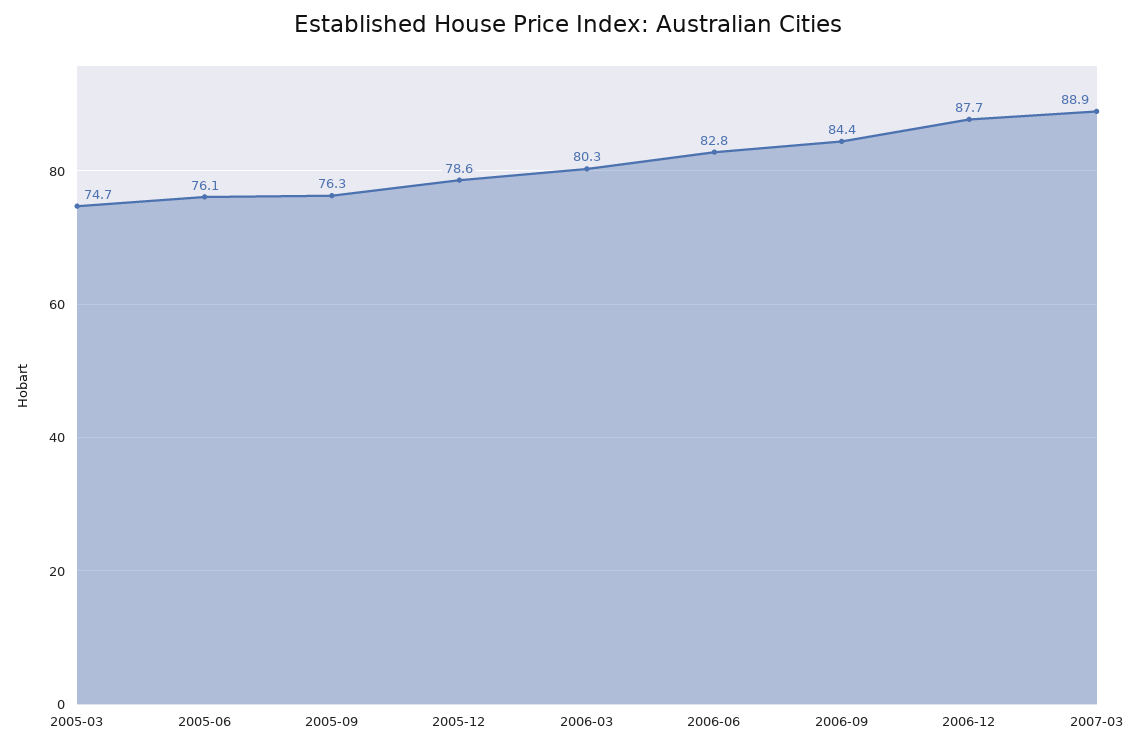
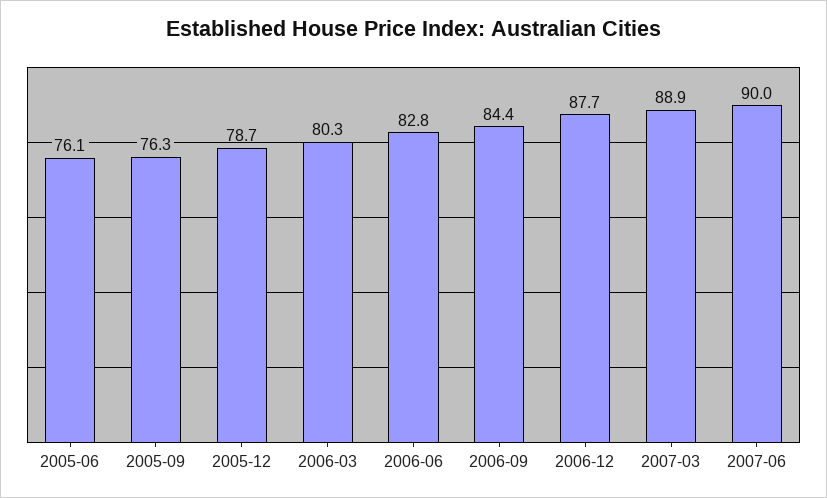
2005-03: 74.7 -> none
2005-12: 78.6 -> 78.7
2007-06: none -> 90

